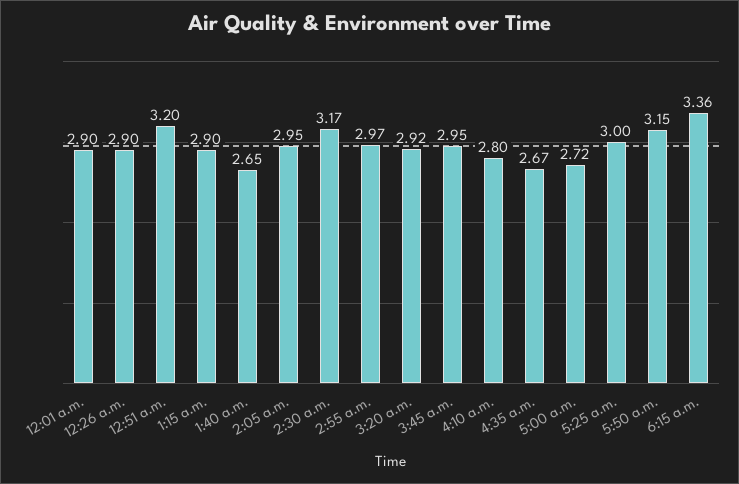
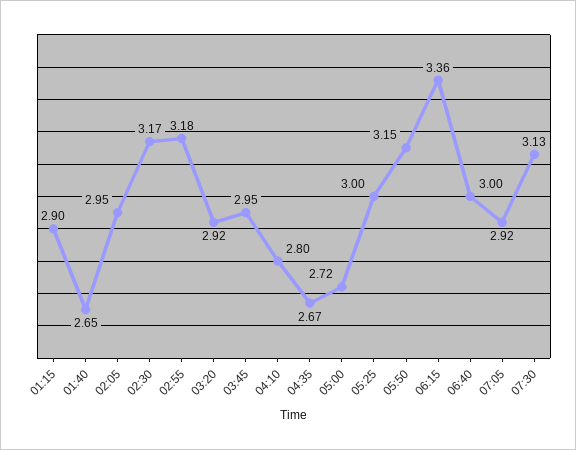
12:01 a.m.: 2.9 -> none
12:26 a.m.: 2.9 -> none
12:51 a.m.: 3.2 -> none
2:55 a.m.: 2.97 -> 3.18
06:40: none -> 3
07:05: none -> 2.92
07:30: none -> 3.13

